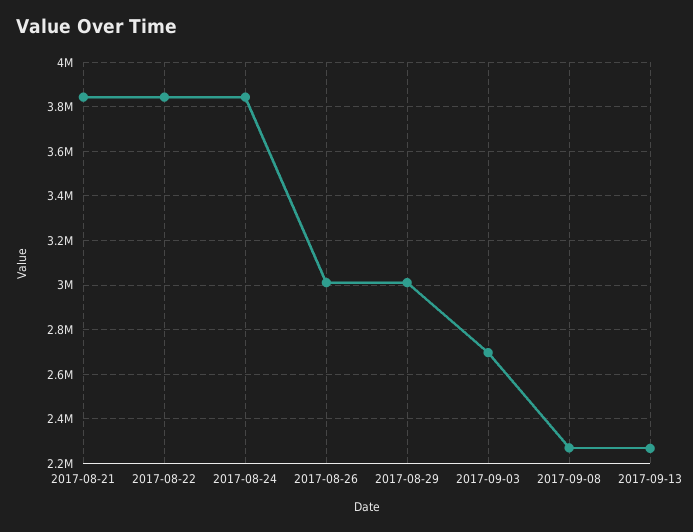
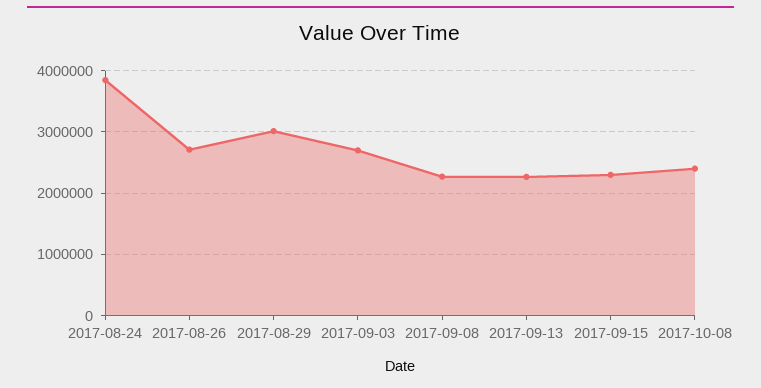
2017-08-21: 3850000 -> none
2017-08-22: 3850000 -> none
2017-08-26: 3000000 -> 2700000
2017-09-15: none -> 2300000
2017-10-08: none -> 2400000

